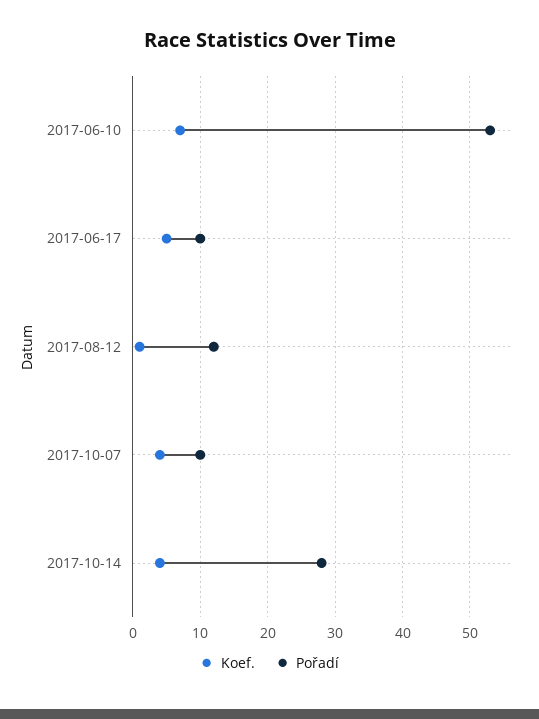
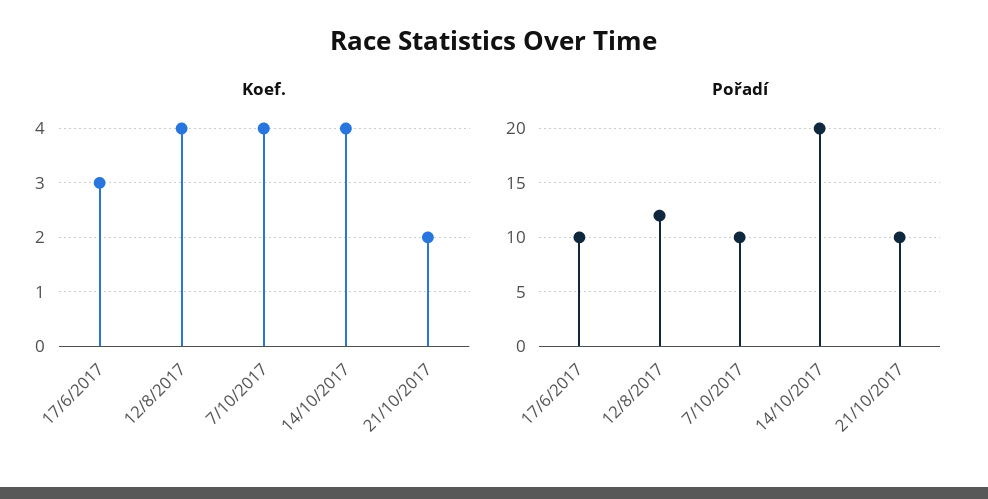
Koef., 2017-06-10: 7 -> none
Pořadí, 2017-06-10: 53 -> none
Koef., 2017-06-17: 5 -> 3
Koef., 2017-08-12: 1 -> 4
Pořadí, 2017-10-14: 28 -> 20
Koef., 21/10/2017: none -> 2
Pořadí, 21/10/2017: none -> 10

